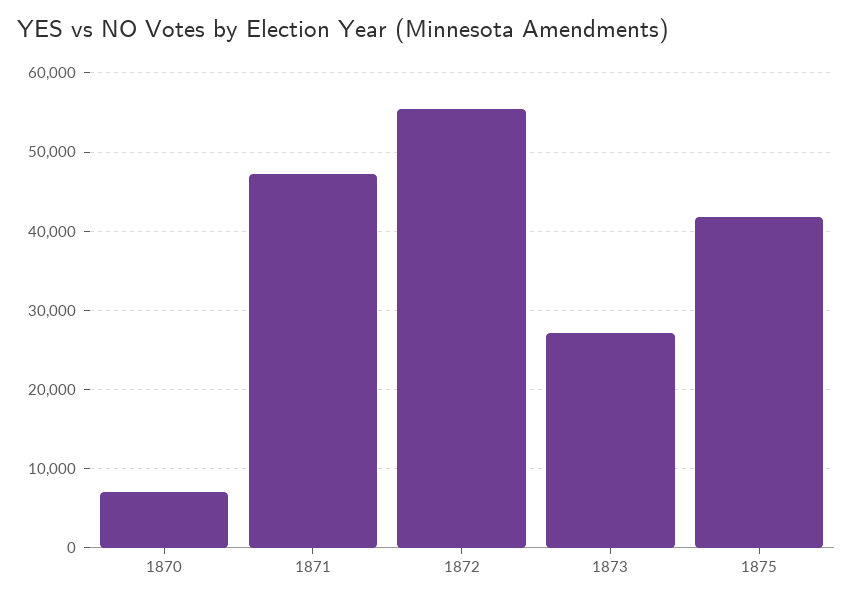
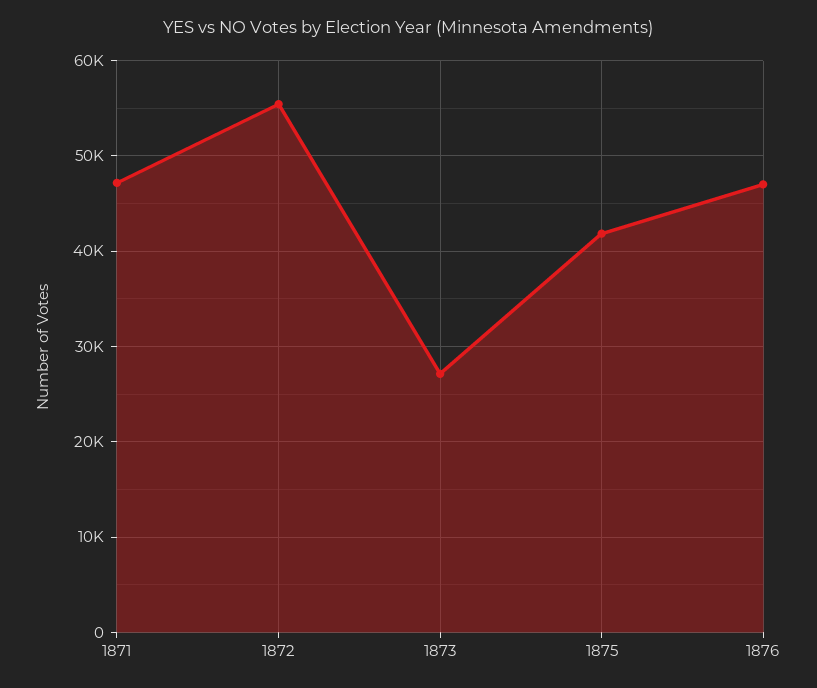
1870: 7000 -> none
1876: none -> 47000

